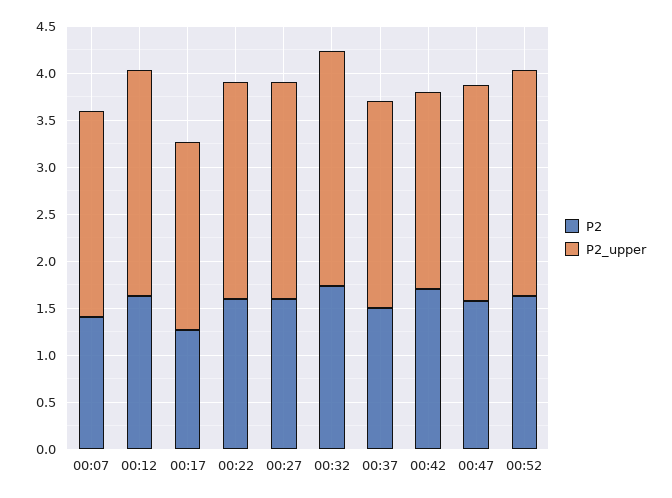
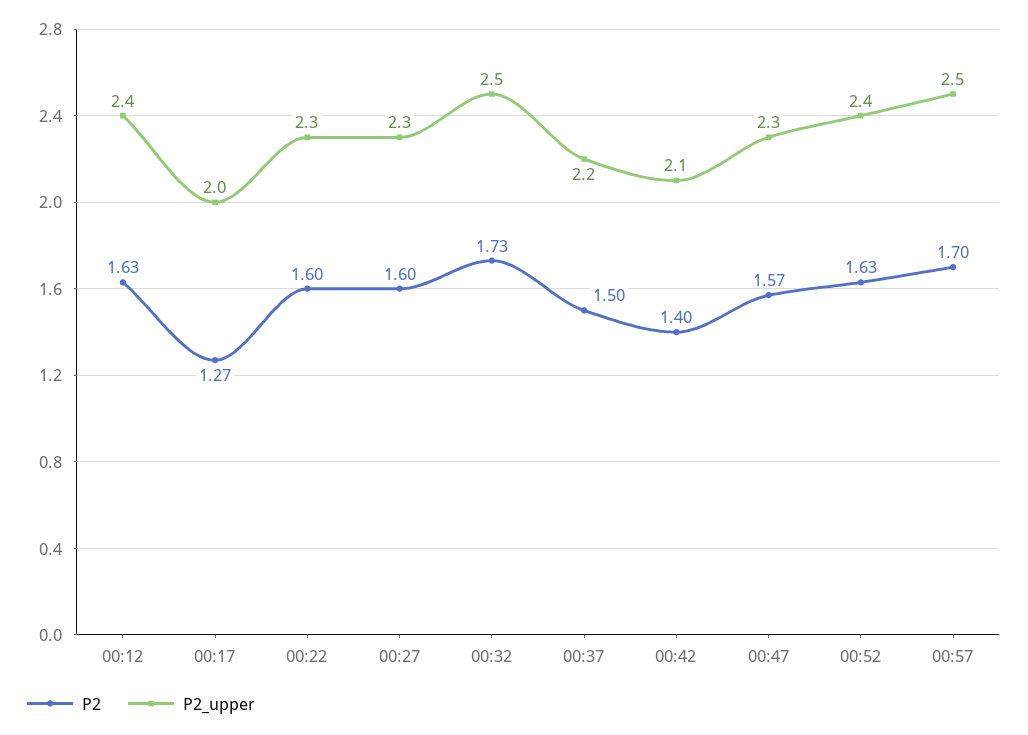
P2, 00:07: 1.4 -> none
P2_upper, 00:07: 2.2 -> none
P2, 00:42: 1.7 -> 1.4
P2, 00:57: none -> 1.7
P2_upper, 00:57: none -> 2.5

